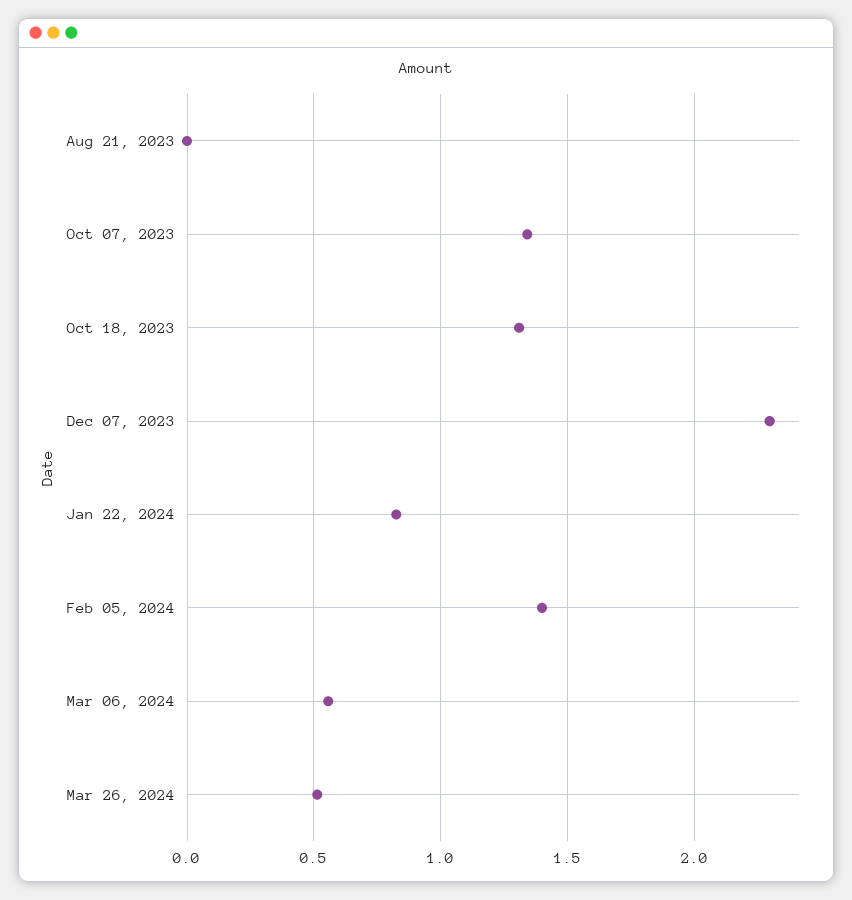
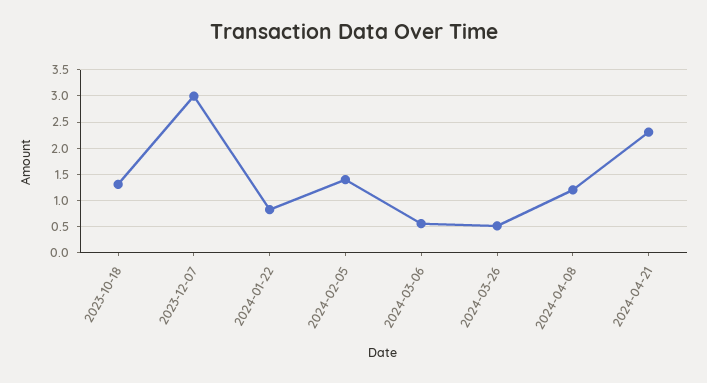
Aug 21, 2023: 0 -> none
Oct 07, 2023: 1.35 -> none
Dec 07, 2023: 2.3 -> 3
2024-04-08: none -> 1.25
2024-04-21: none -> 2.25

